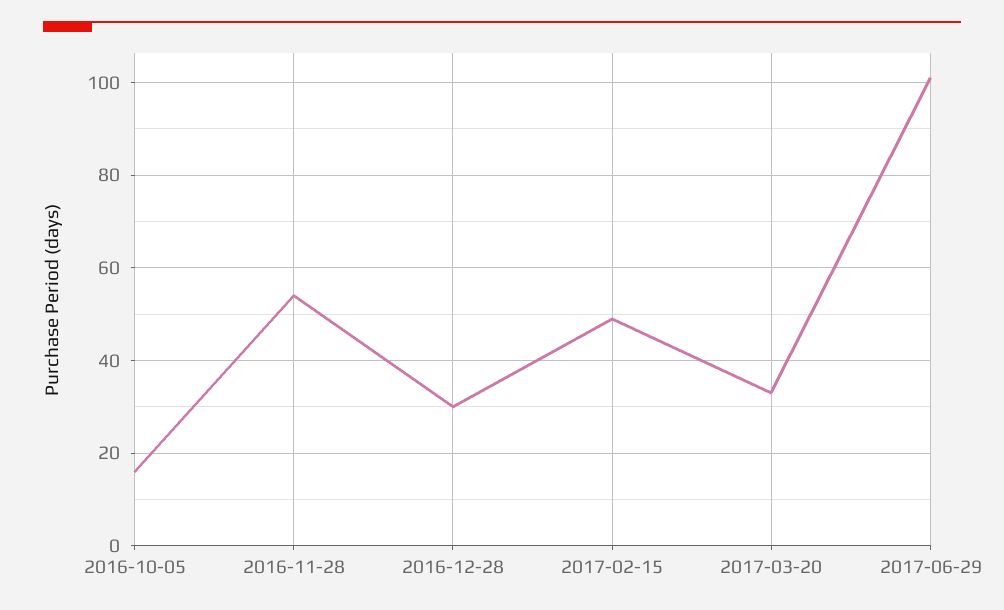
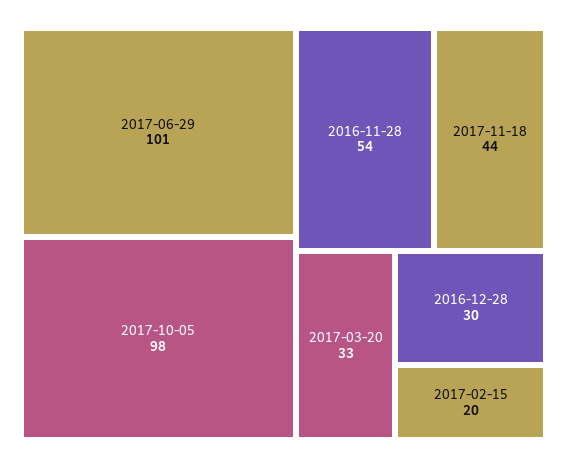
2016-10-05: 15 -> none
2017-02-15: 50 -> 20
2017-10-05: none -> 98
2017-11-18: none -> 44

